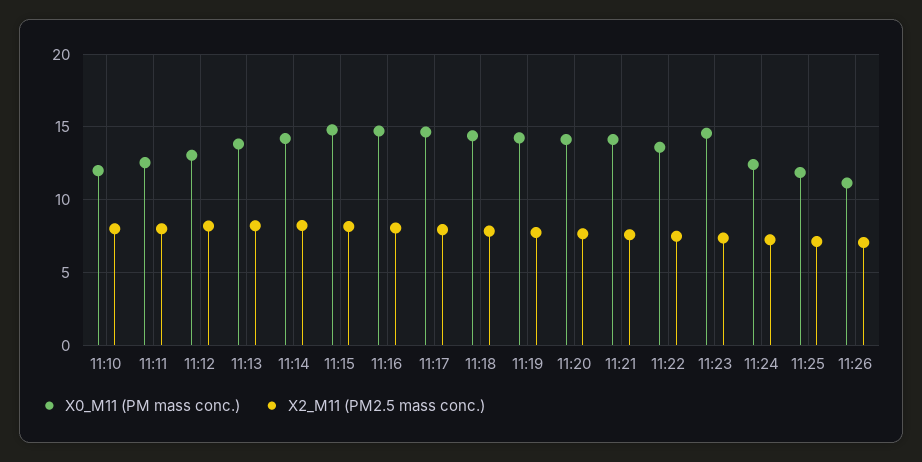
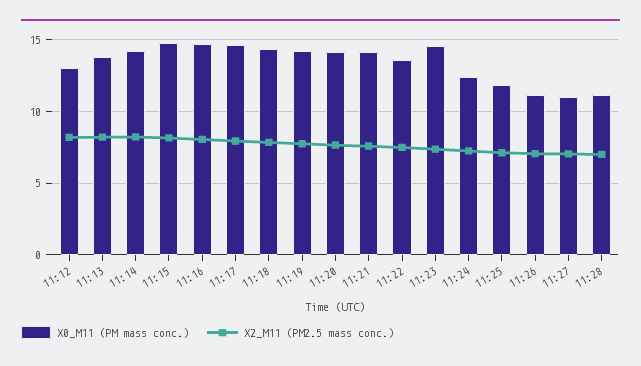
X0_M11 (PM mass conc.), 11:10: 12 -> none
X2_M11 (PM2.5 mass conc.), 11:10: 8 -> none
X0_M11 (PM mass conc.), 11:11: 12.5 -> none
X2_M11 (PM2.5 mass conc.), 11:11: 8 -> none
X0_M11 (PM mass conc.), 11:27: none -> 11
X2_M11 (PM2.5 mass conc.), 11:27: none -> 7
X0_M11 (PM mass conc.), 11:28: none -> 11
X2_M11 (PM2.5 mass conc.), 11:28: none -> 7

